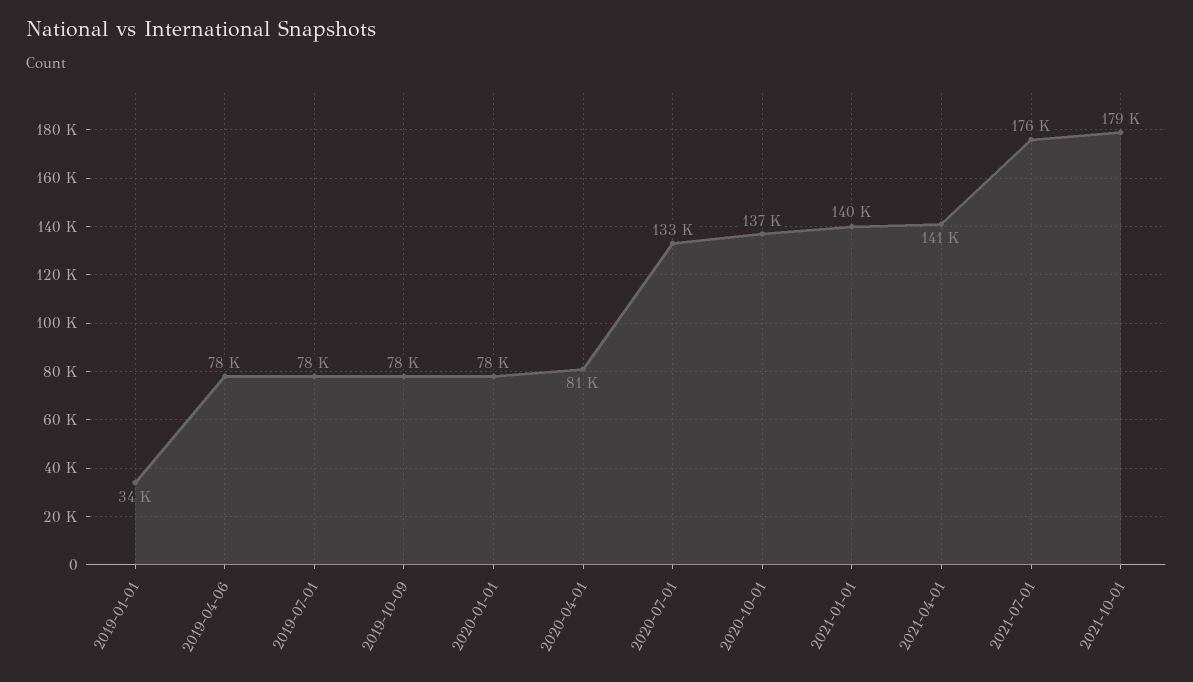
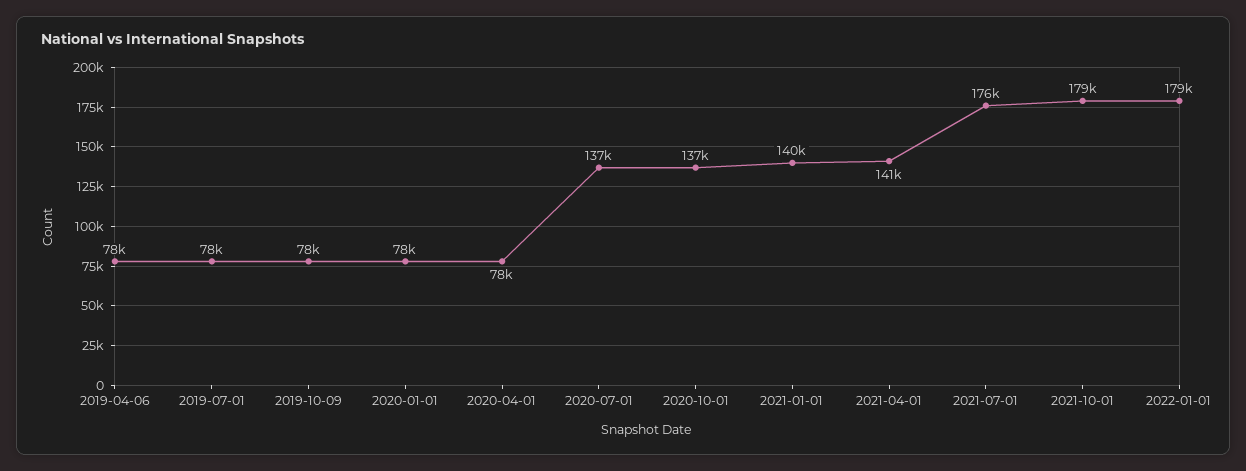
2019-01-01: 34000 -> none
2020-04-01: 81000 -> 78000
2020-07-01: 133000 -> 137000
2022-01-01: none -> 179000

